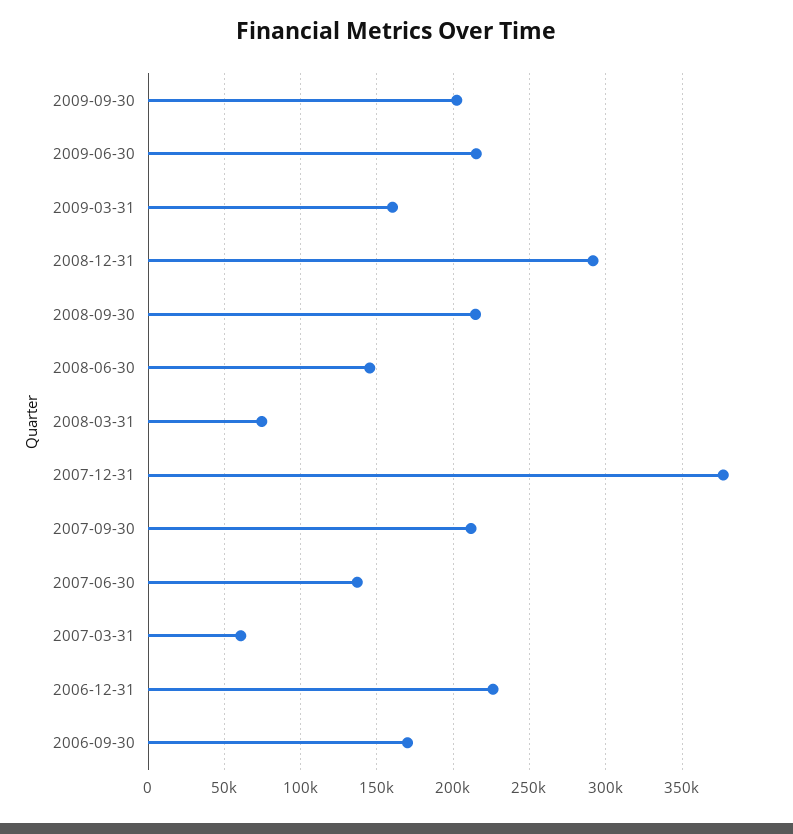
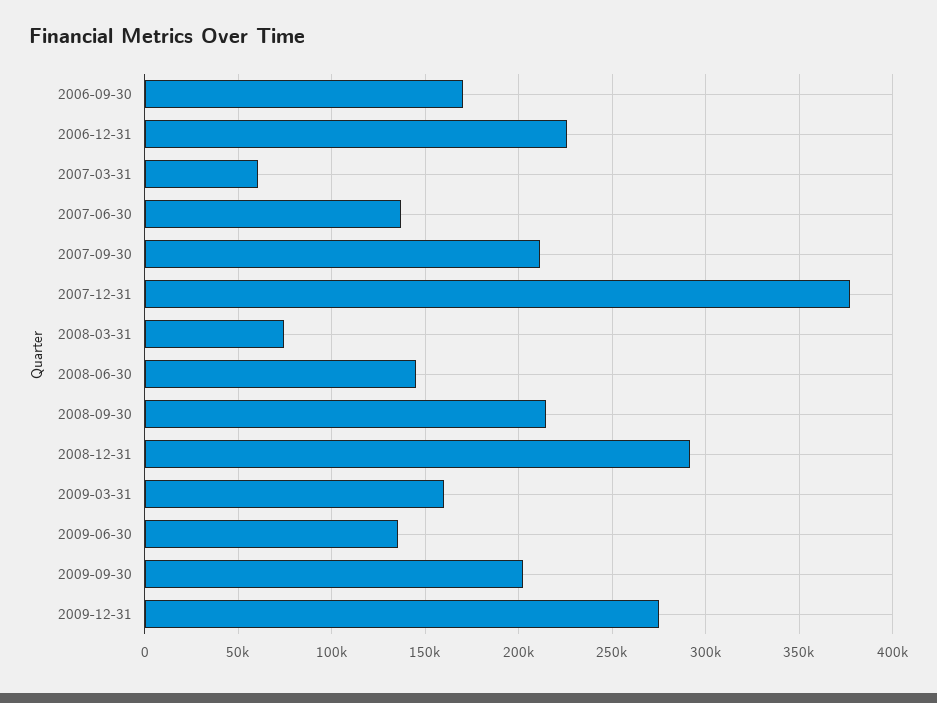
2009-06-30: 215000 -> 135000
2009-12-31: none -> 275000

